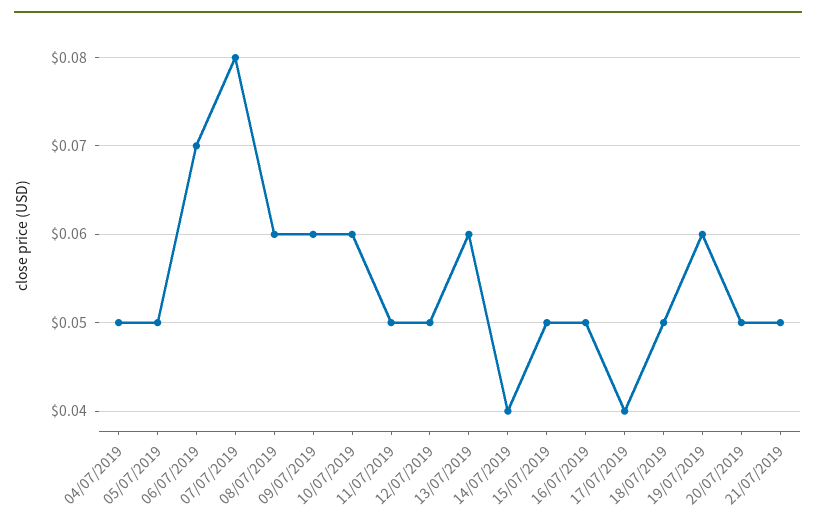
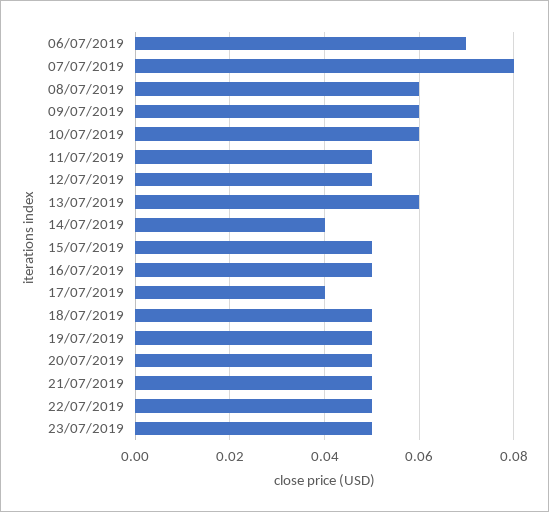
04/07/2019: 0.05 -> none
05/07/2019: 0.05 -> none
19/07/2019: 0.06 -> 0.05
22/07/2019: none -> 0.05
23/07/2019: none -> 0.05

